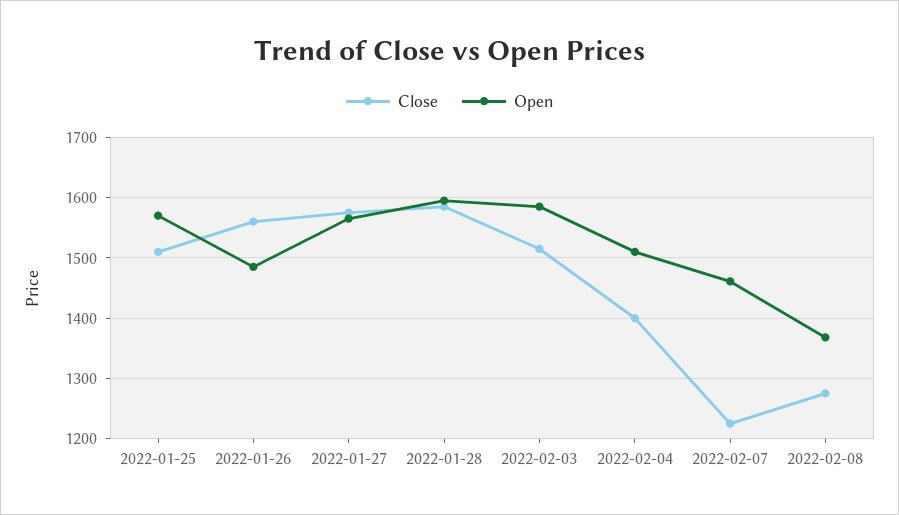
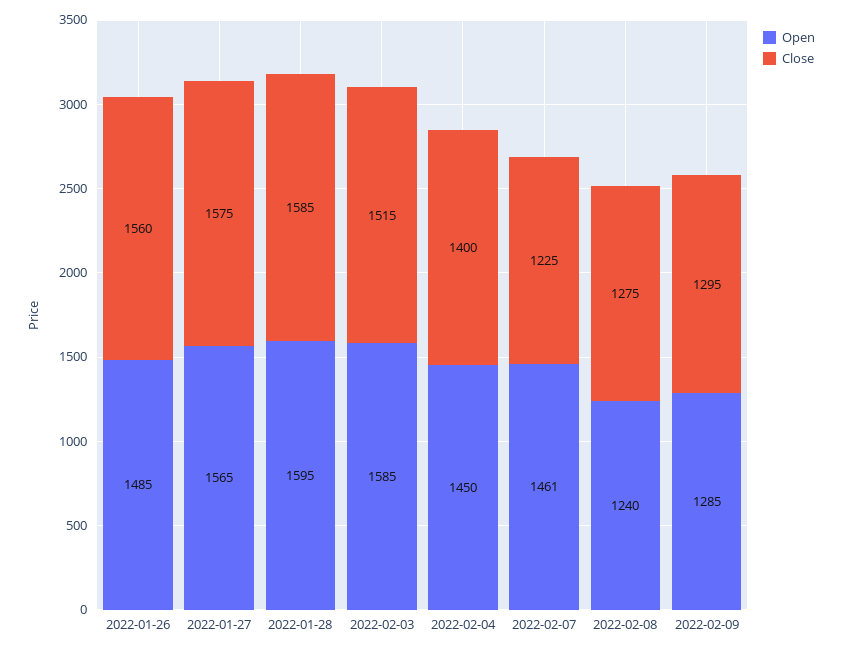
Close, 2022-01-25: 1510 -> none
Open, 2022-01-25: 1570 -> none
Open, 2022-02-04: 1510 -> 1450
Open, 2022-02-08: 1370 -> 1240
Open, 2022-02-09: none -> 1285
Close, 2022-02-09: none -> 1295

